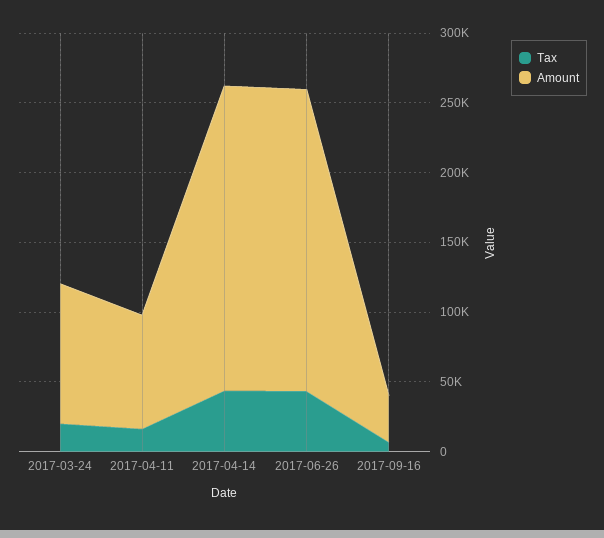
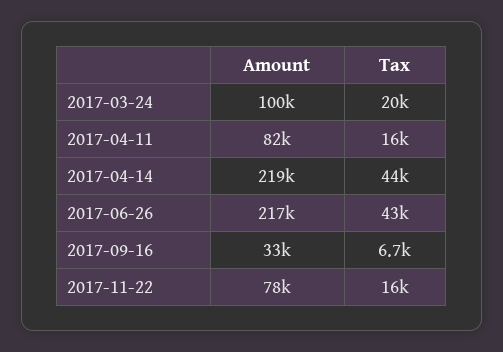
Amount, 2017-11-22: none -> 78000
Tax, 2017-11-22: none -> 16000

